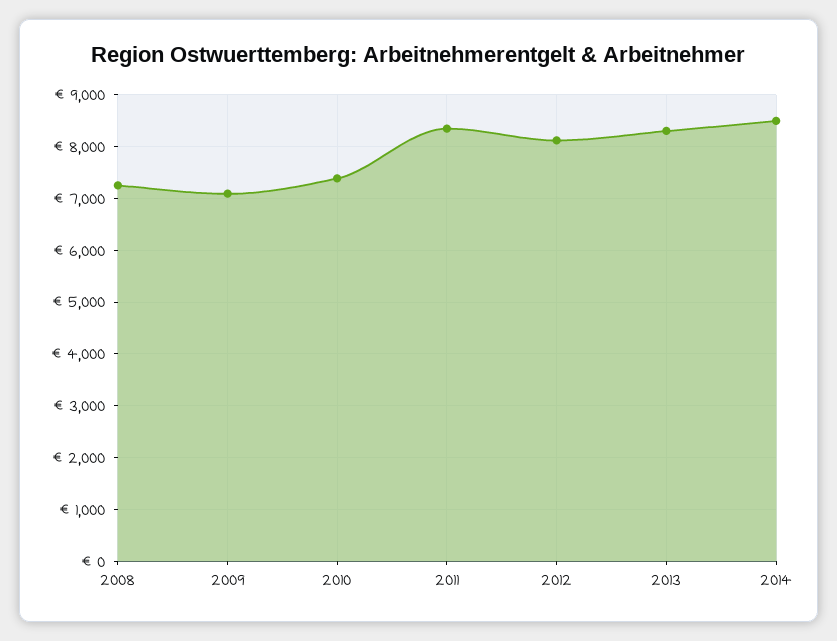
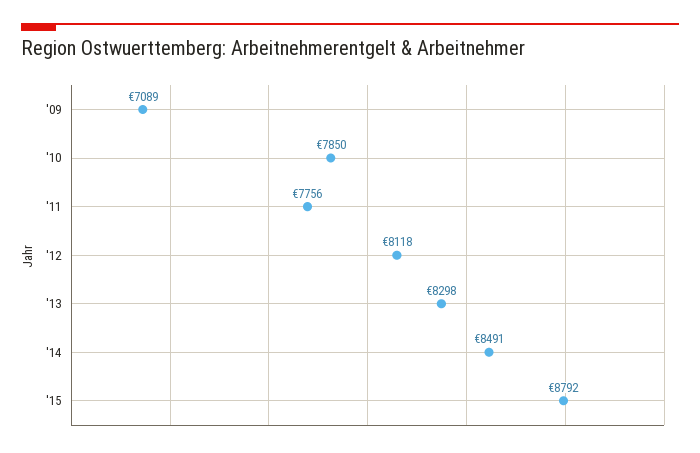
2008: 7200 -> none
2010: 7400 -> 7850
2011: 8400 -> 7756
'15: none -> 8792

